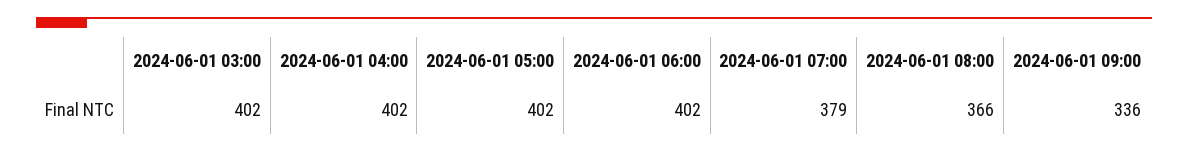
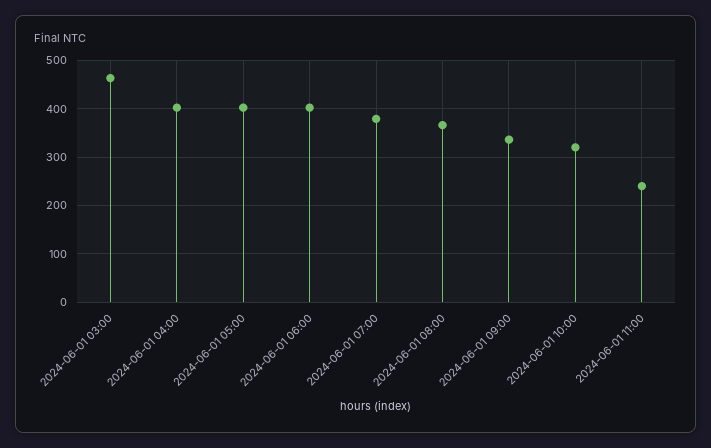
2024-06-01 03:00: 402 -> 460
2024-06-01 10:00: none -> 320
2024-06-01 11:00: none -> 240

